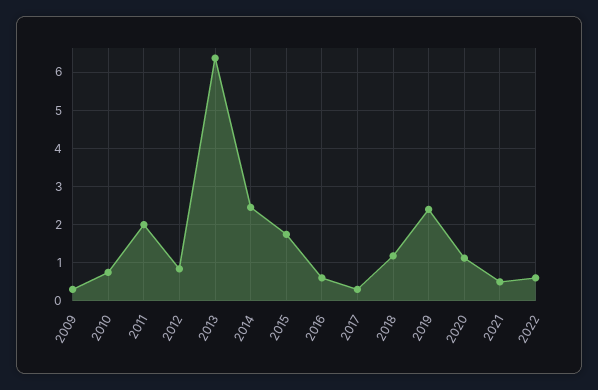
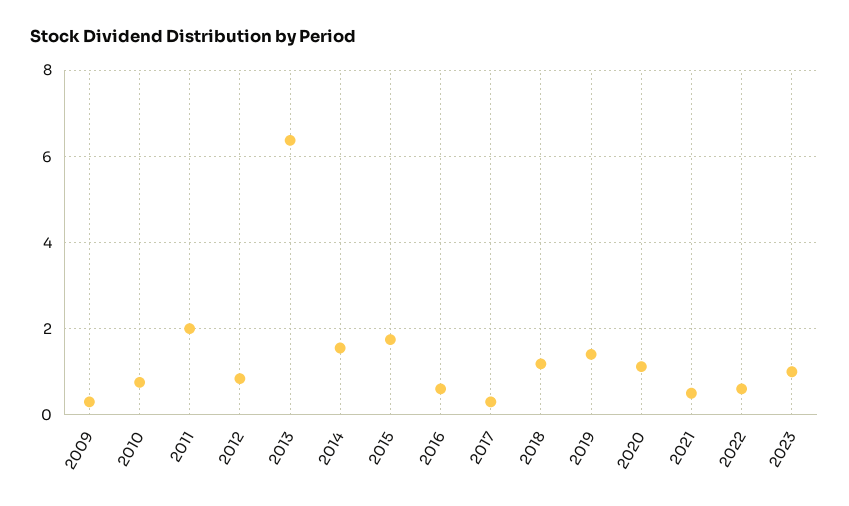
2014: 2.4 -> 1.6
2019: 2.4 -> 1.4
2023: none -> 1

